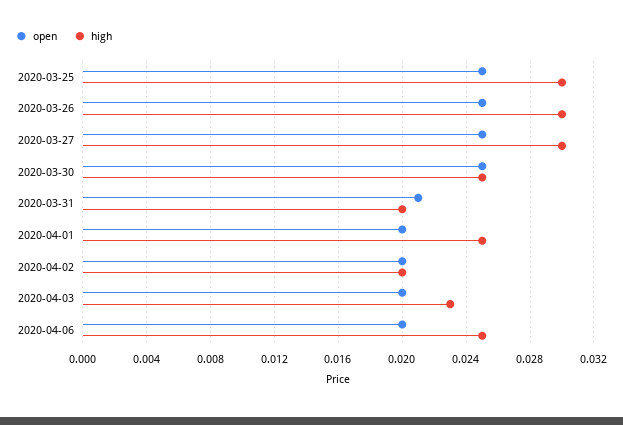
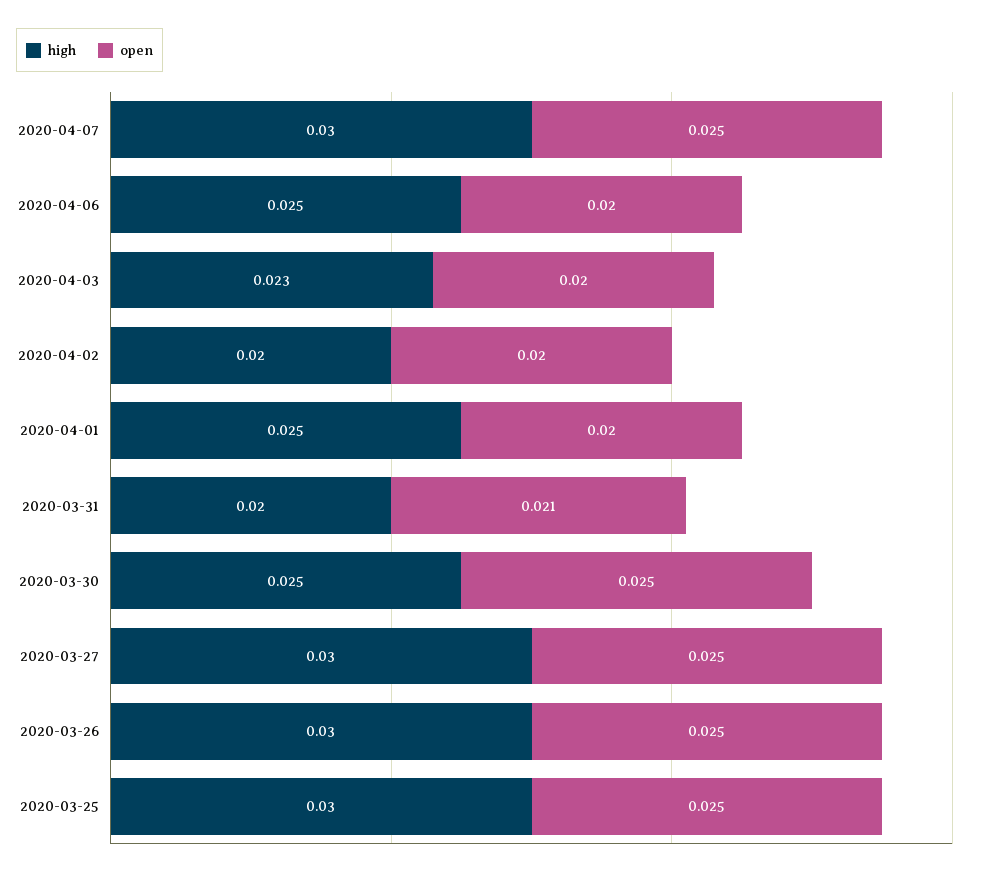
high, 2020-04-07: none -> 0.03
open, 2020-04-07: none -> 0.025

